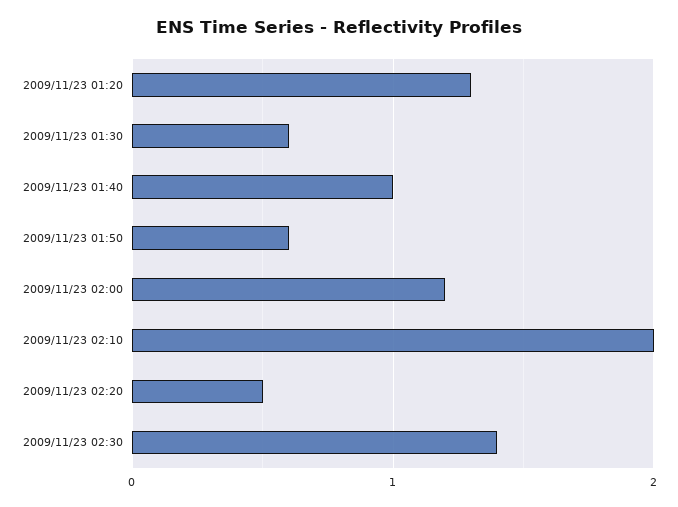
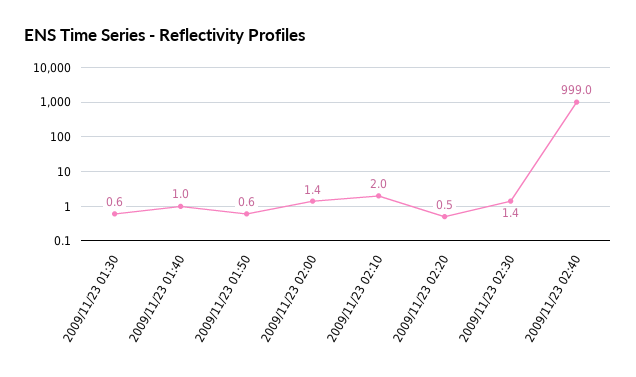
2009/11/23 01:20: 1.3 -> none
2009/11/23 02:00: 1.2 -> 1.4
2009/11/23 02:40: none -> 999

